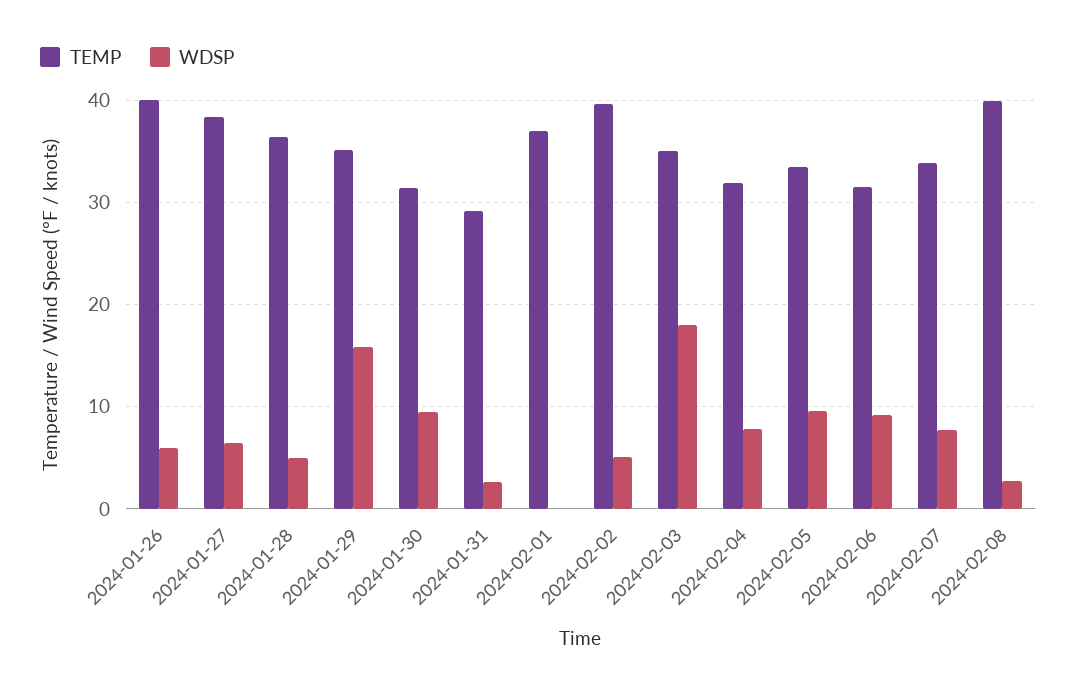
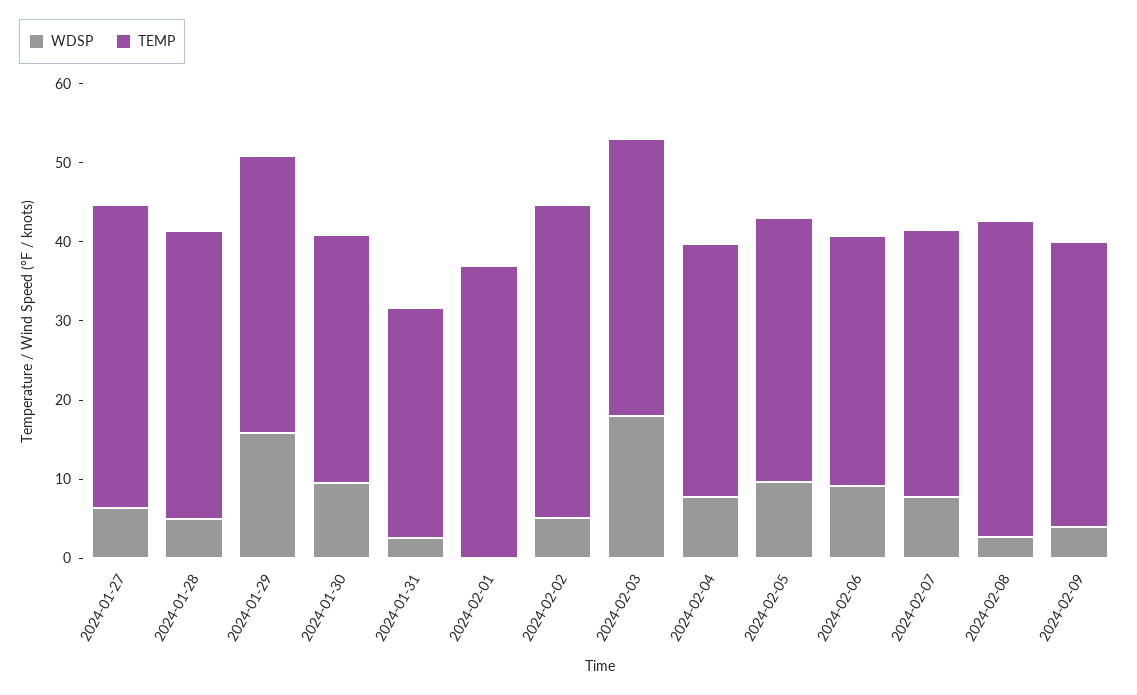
TEMP, 2024-01-26: 40 -> none
WDSP, 2024-01-26: 6 -> none
WDSP, 2024-02-09: none -> 4
TEMP, 2024-02-09: none -> 36

